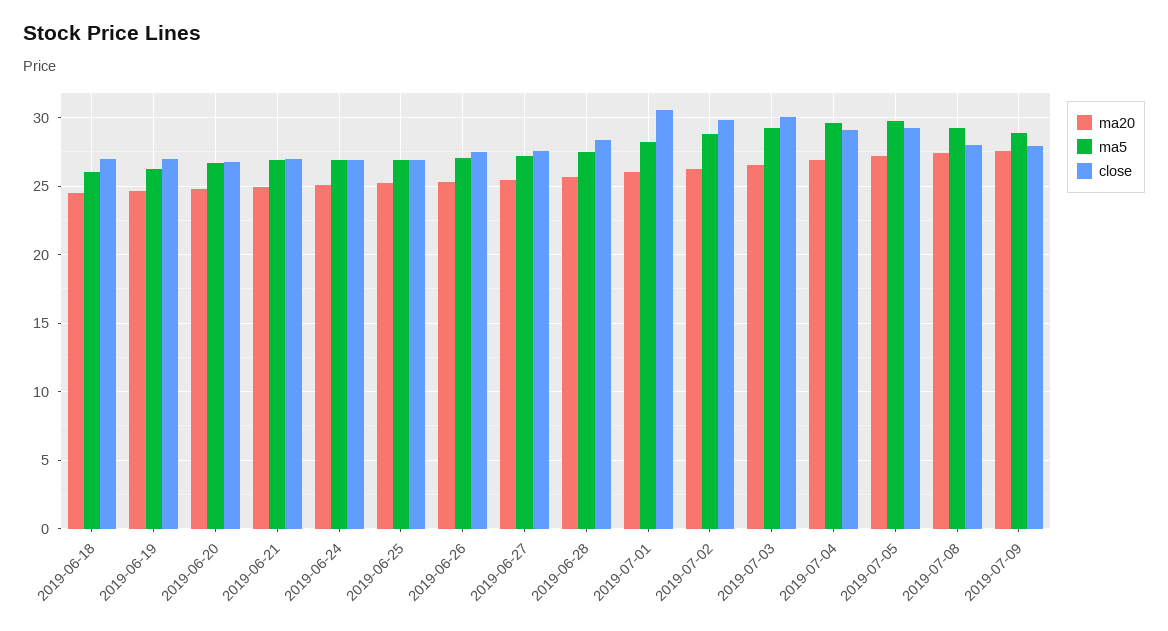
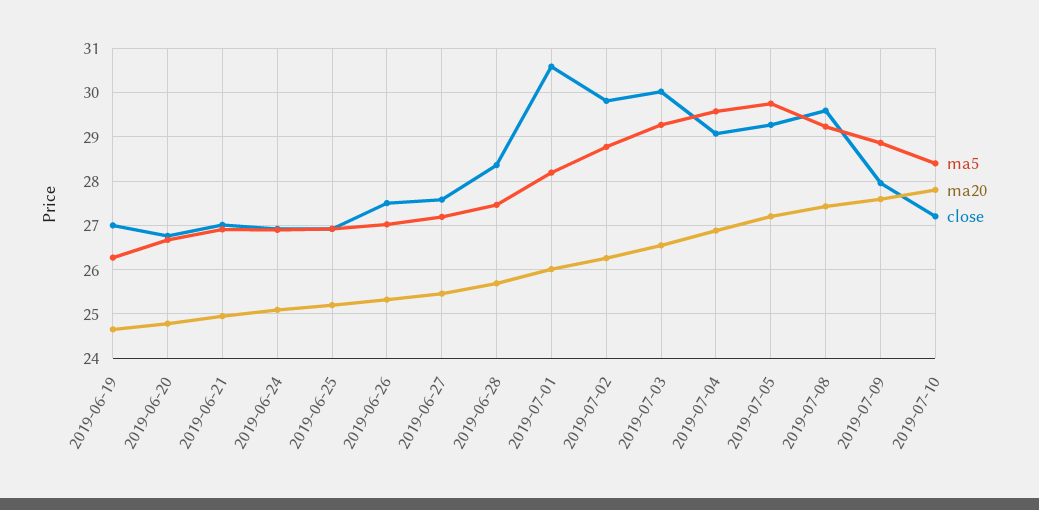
ma20, 2019-06-18: 24.5 -> none
ma5, 2019-06-18: 26 -> none
close, 2019-06-18: 27 -> none
close, 2019-07-08: 28 -> 29.6
ma5, 2019-07-10: none -> 28.4
ma20, 2019-07-10: none -> 27.8
close, 2019-07-10: none -> 27.2

